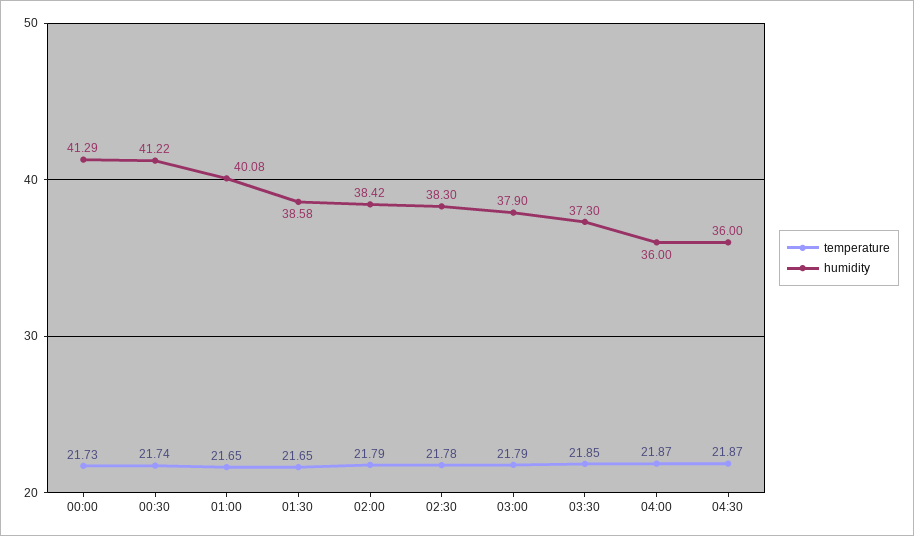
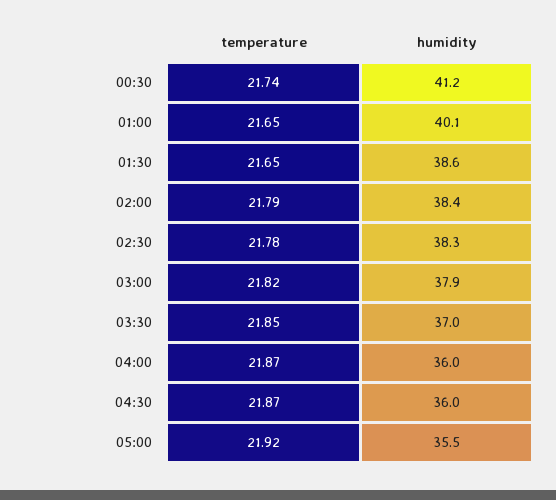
temperature, 00:00: 21.73 -> none
humidity, 00:00: 41.29 -> none
temperature, 03:00: 21.79 -> 21.82
humidity, 03:30: 37.3 -> 37
temperature, 05:00: none -> 21.92
humidity, 05:00: none -> 35.5

